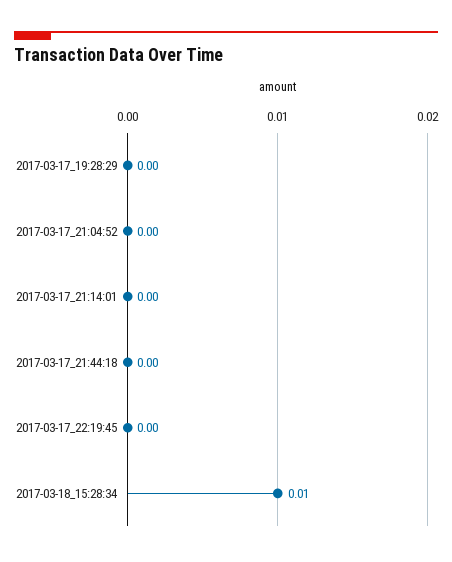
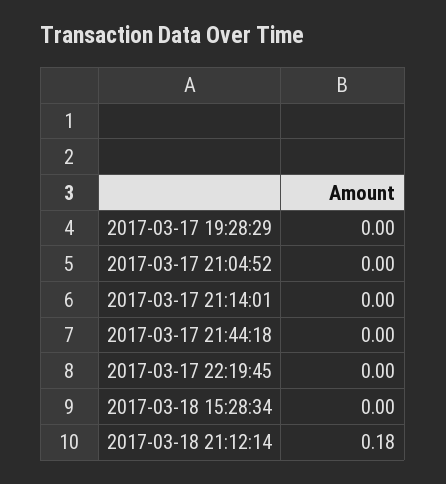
2017-03-18_15:28:34: 0.01 -> 0
2017-03-18 21:12:14: none -> 0.18

